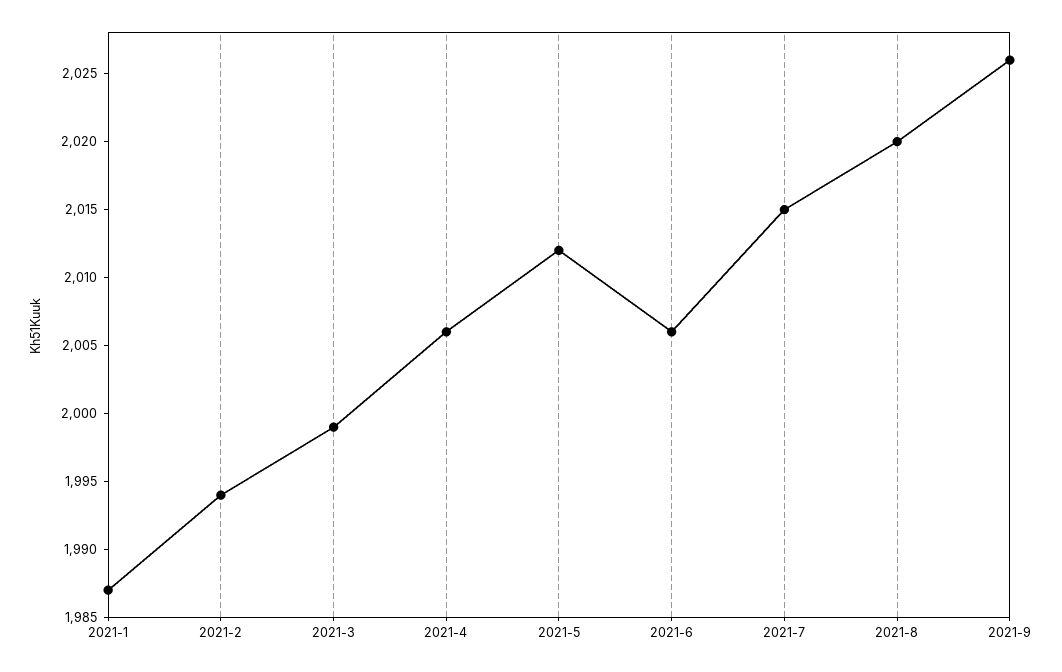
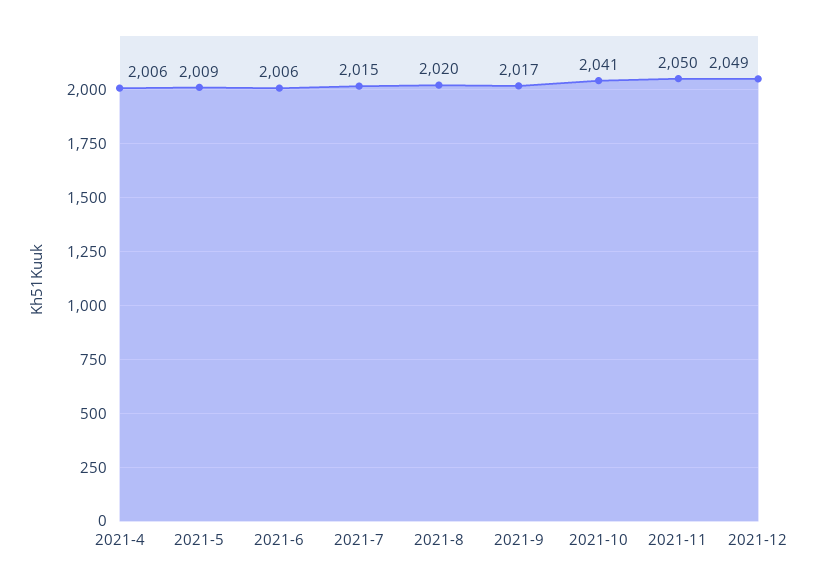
2021-1: 1987 -> none
2021-2: 1994 -> none
2021-3: 1999 -> none
2021-5: 2012 -> 2009
2021-9: 2026 -> 2017
2021-10: none -> 2041
2021-11: none -> 2050
2021-12: none -> 2049

